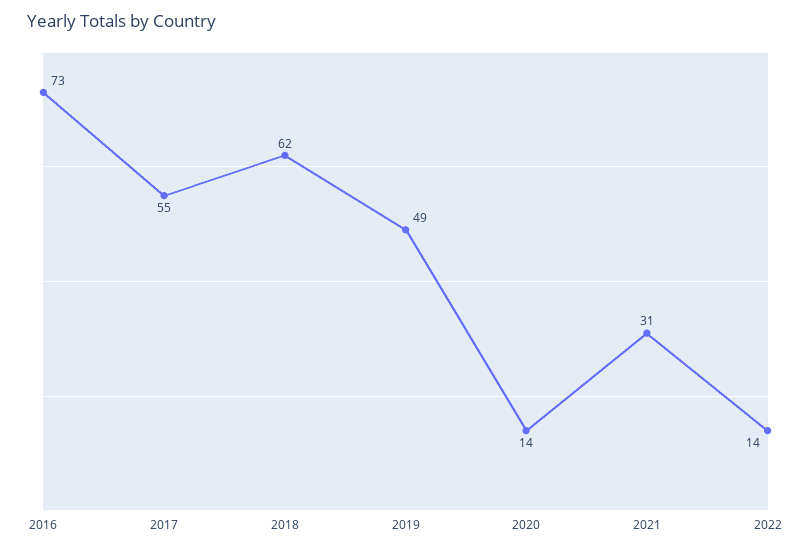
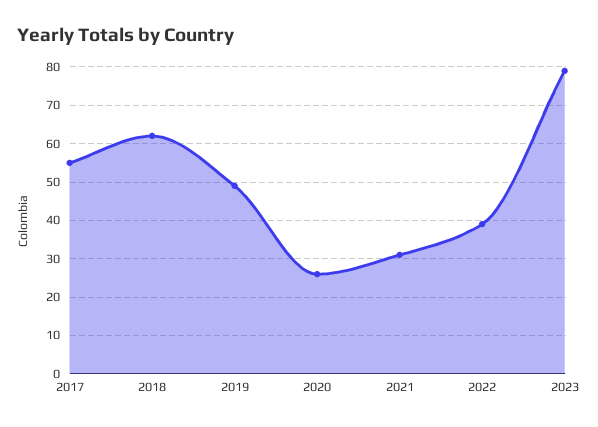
2016: 73 -> none
2020: 14 -> 25
2022: 14 -> 40
2023: none -> 80

